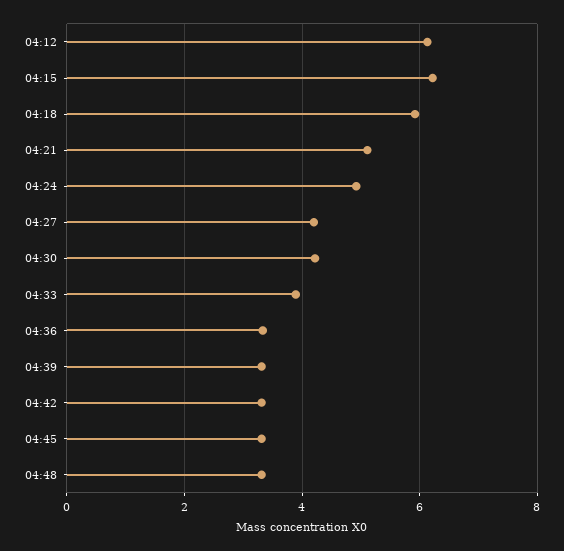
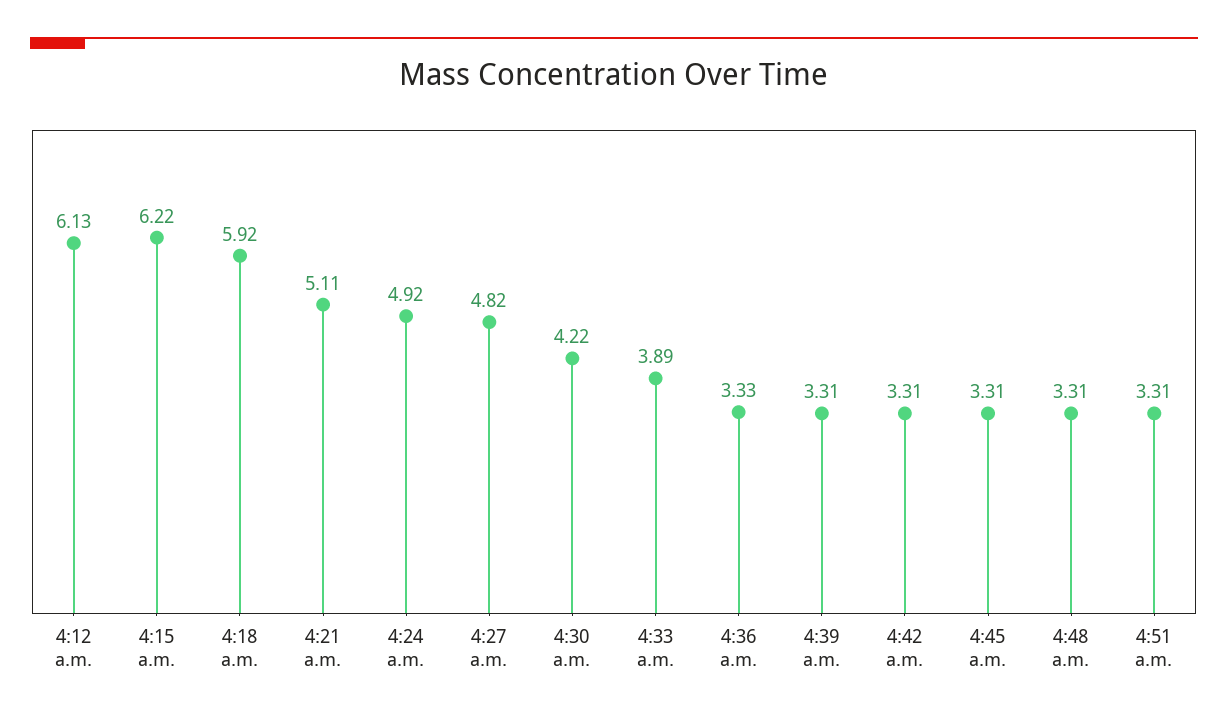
04:27: 4.2 -> 4.82
4:51 a.m.: none -> 3.31

